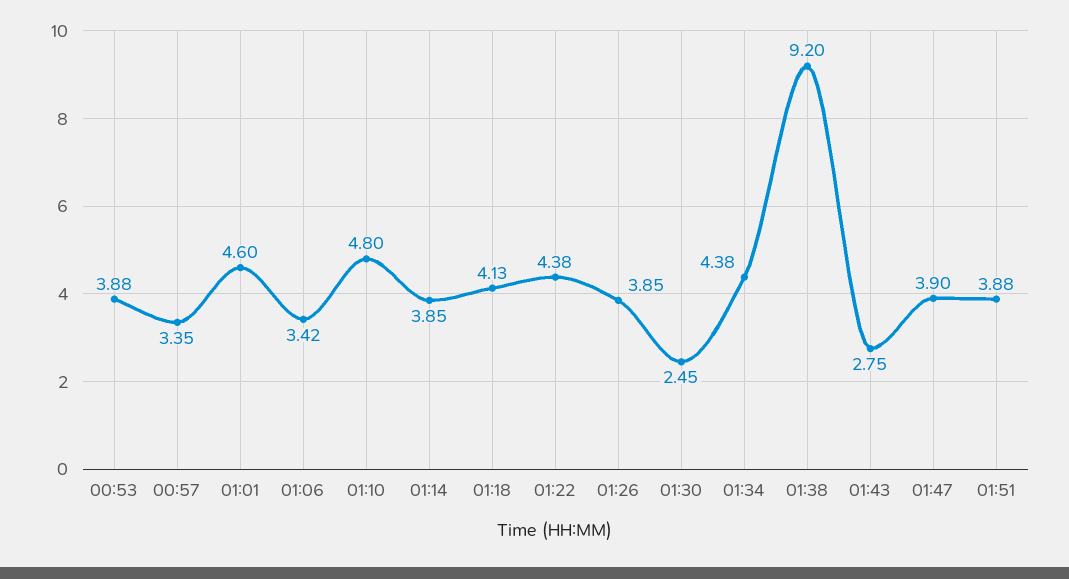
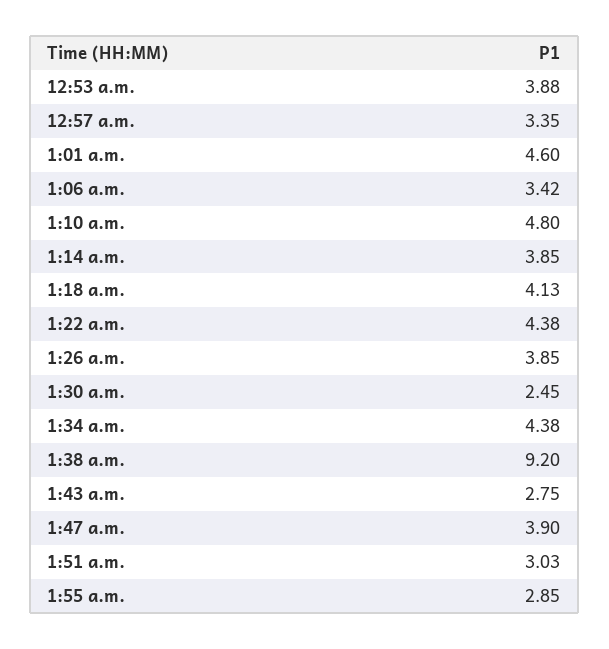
01:51: 3.88 -> 3.03
1:55 a.m.: none -> 2.85

